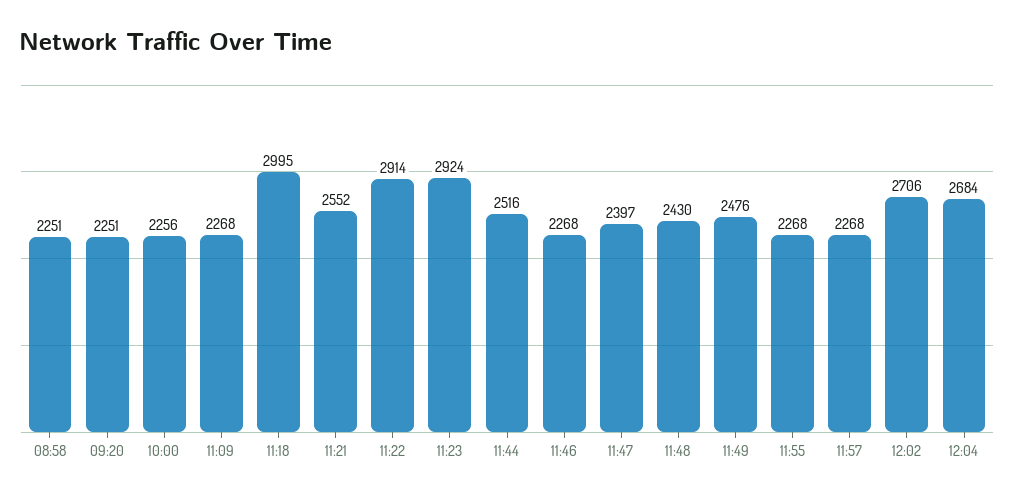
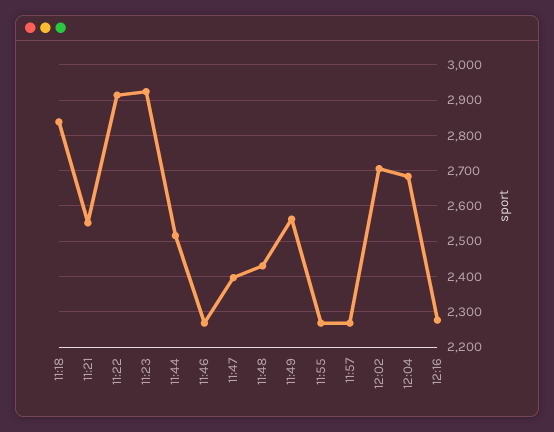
08:58: 2251 -> none
09:20: 2251 -> none
10:00: 2256 -> none
11:09: 2268 -> none
11:18: 2995 -> 2840
11:49: 2476 -> 2560
12:16: none -> 2280

